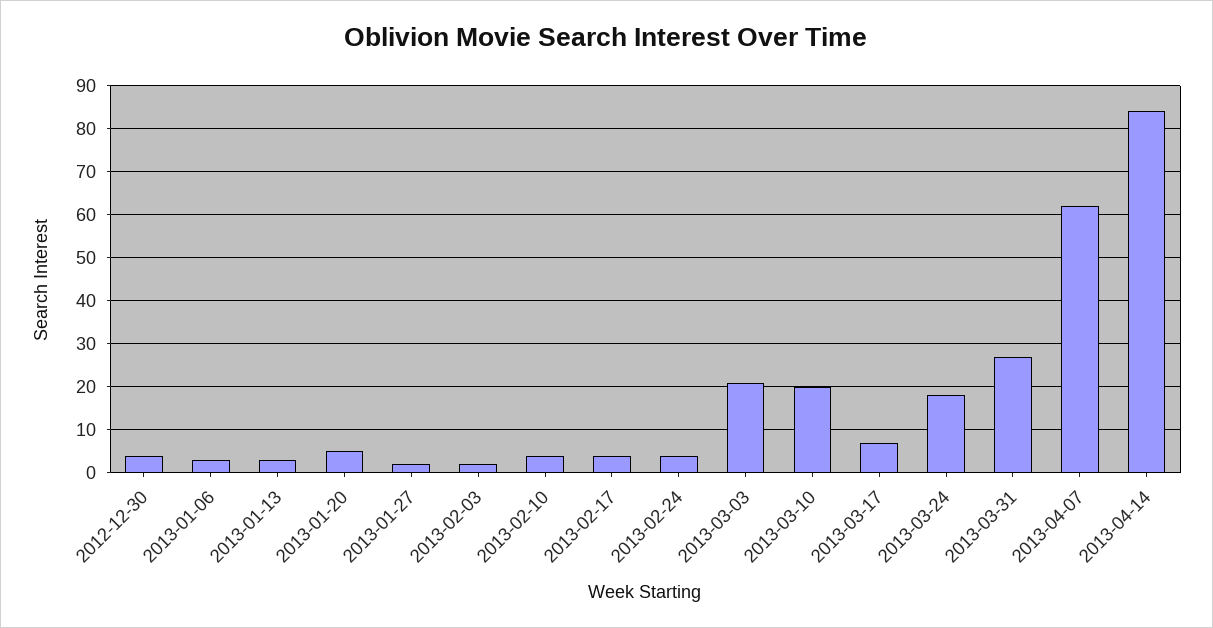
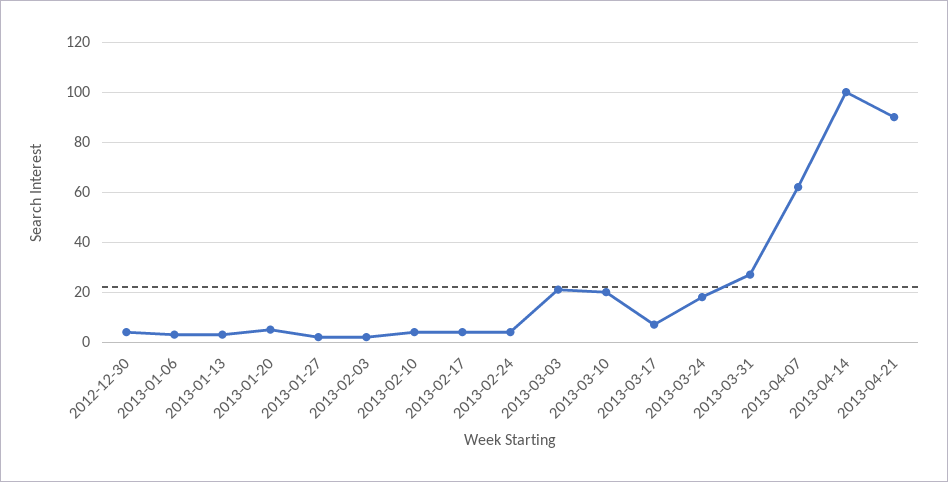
2013-04-14: 85 -> 100
2013-04-21: none -> 90

